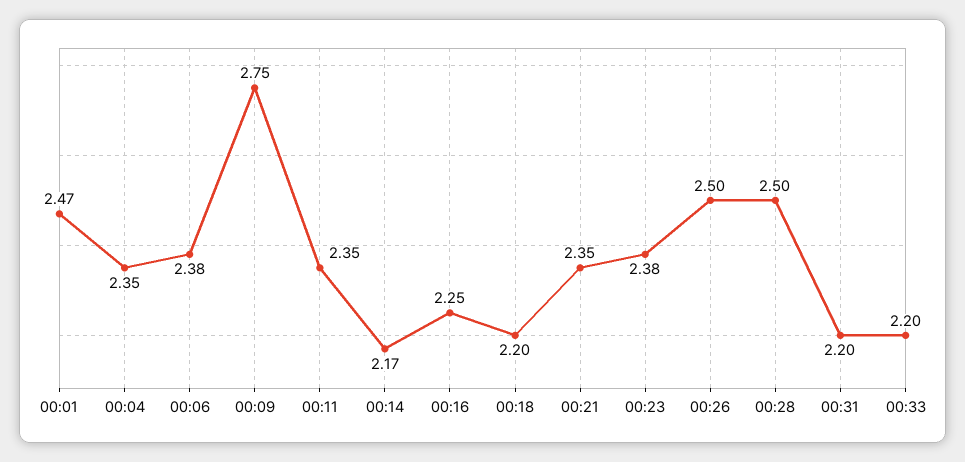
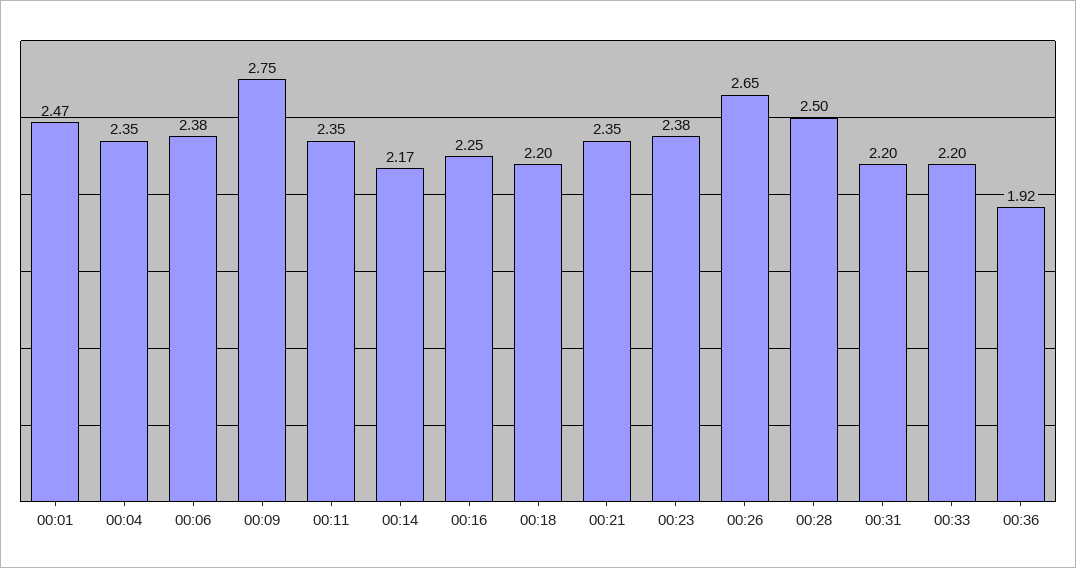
00:26: 2.5 -> 2.65
00:36: none -> 1.92

